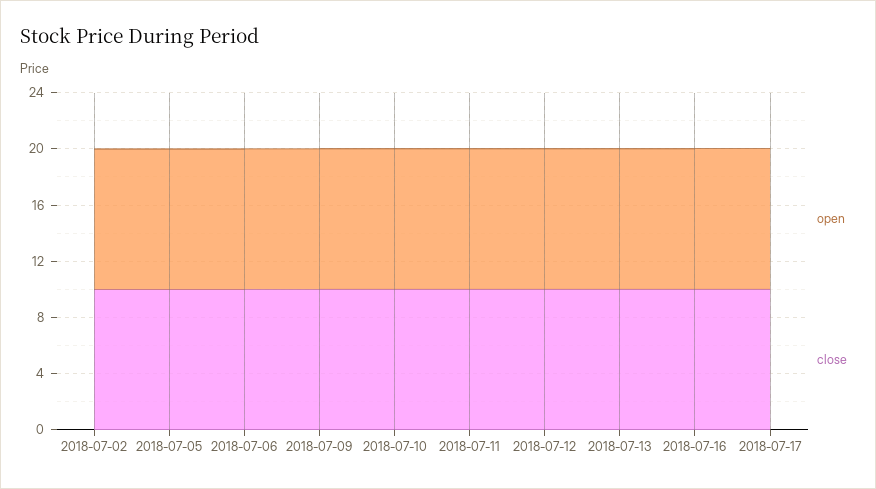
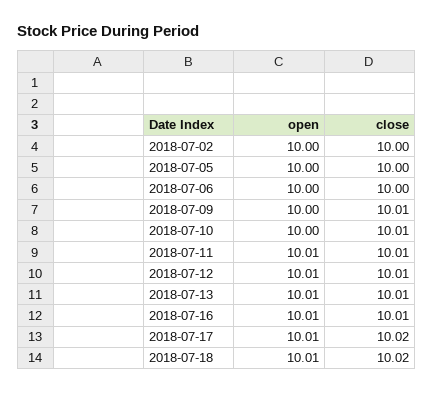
open, 2018-07-18: none -> 10.01
close, 2018-07-18: none -> 10.02

